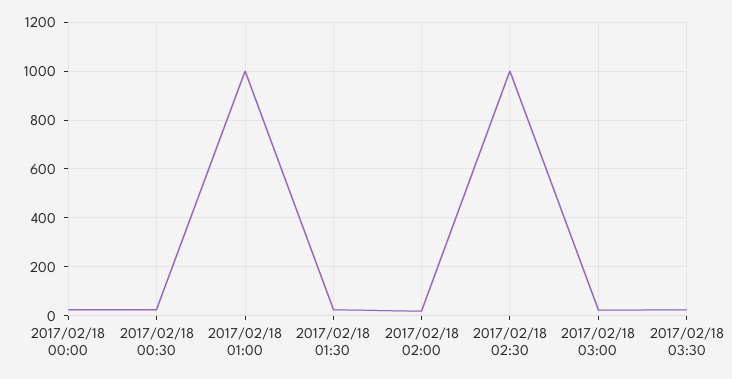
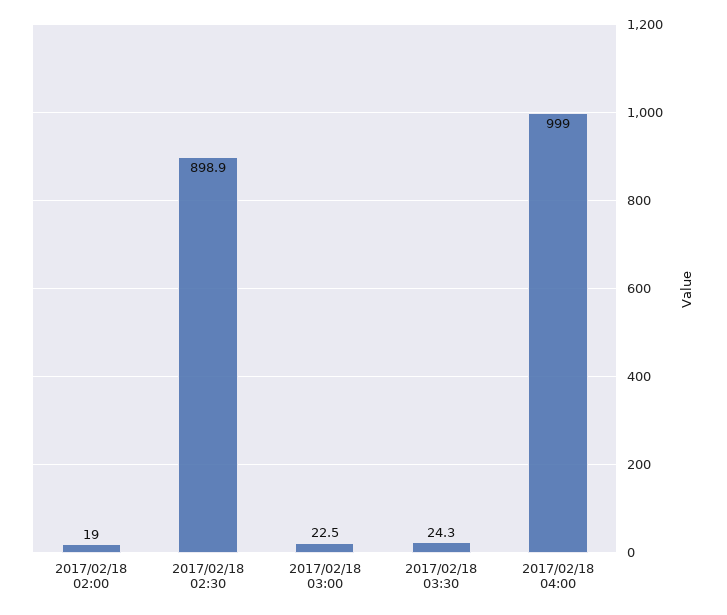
2017/02/18 00:00: 25 -> none
2017/02/18 00:30: 25 -> none
2017/02/18 01:00: 1000 -> none
2017/02/18 01:30: 25 -> none
2017/02/18 02:30: 1000 -> 898.9
2017/02/18 04:00: none -> 999

